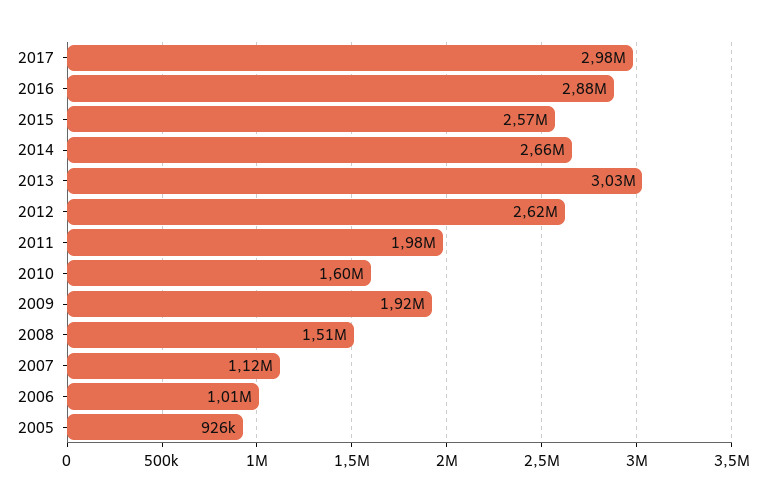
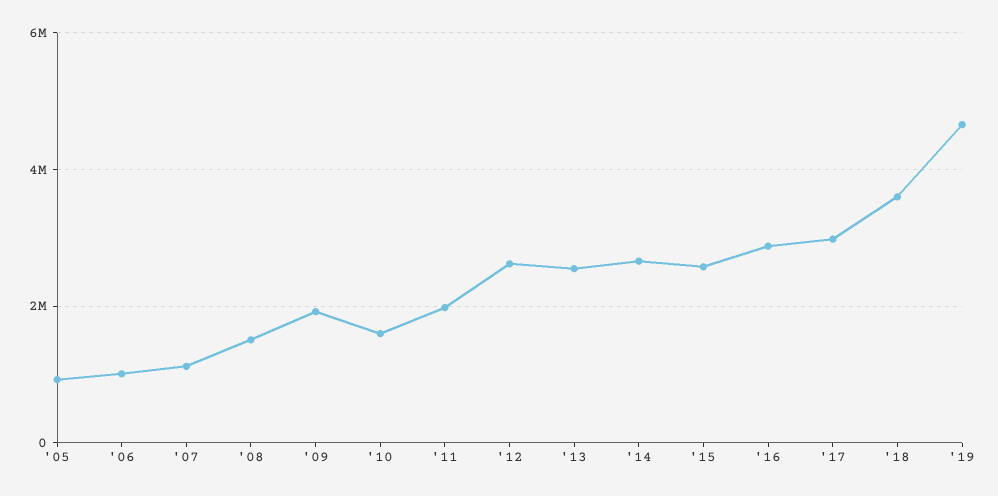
2013: 3030000 -> 2600000
'18: none -> 3600000
'19: none -> 4600000

